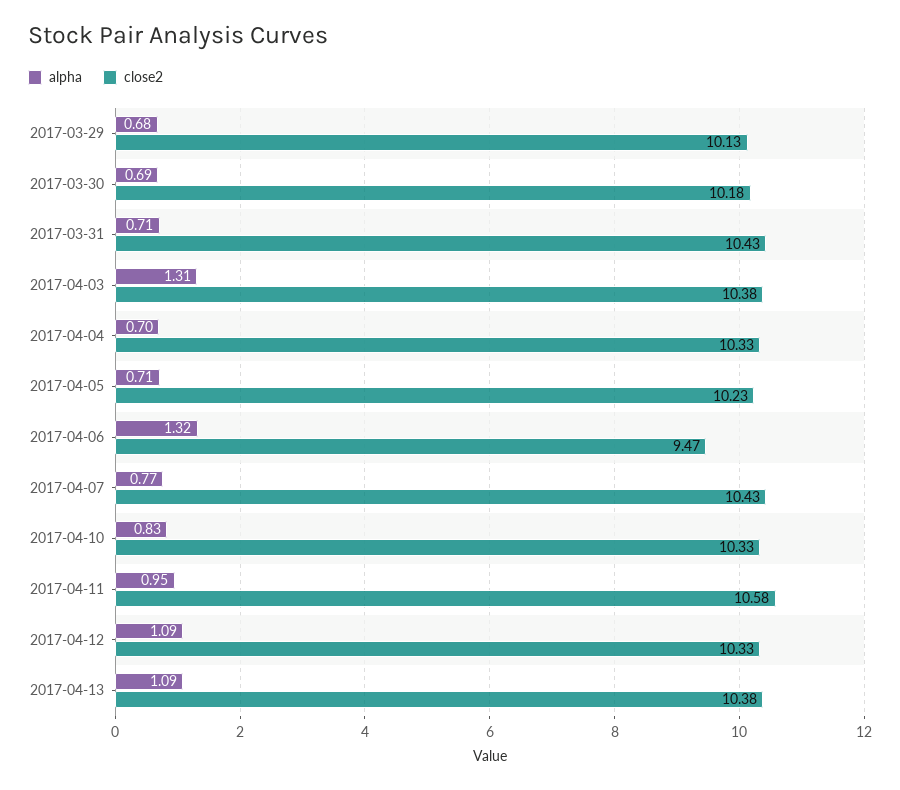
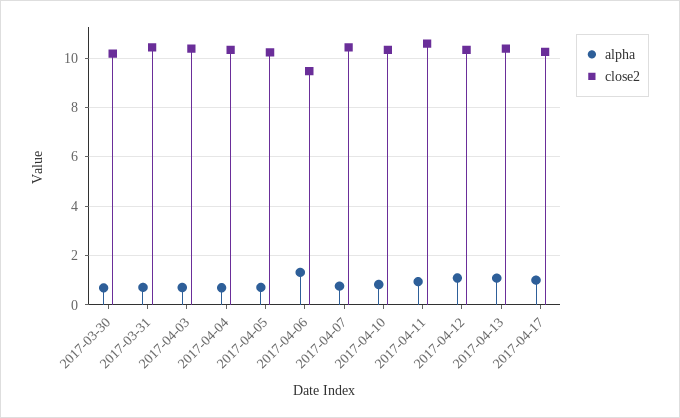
alpha, 2017-03-29: 0.68 -> none
close2, 2017-03-29: 10.13 -> none
alpha, 2017-04-03: 1.31 -> 0.75
alpha, 2017-04-17: none -> 1
close2, 2017-04-17: none -> 10.25

